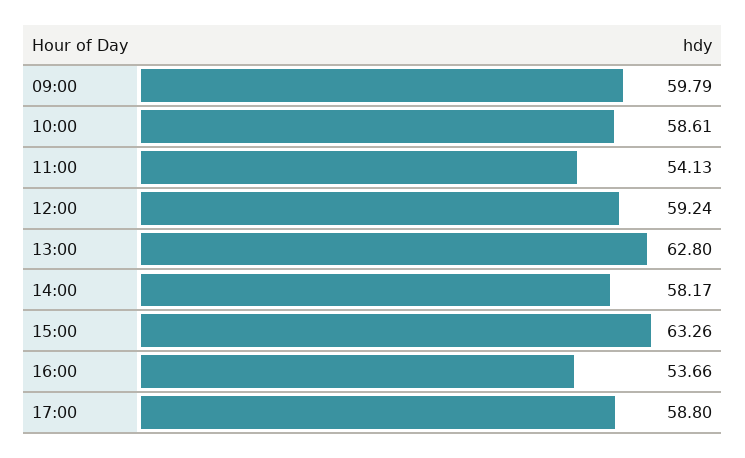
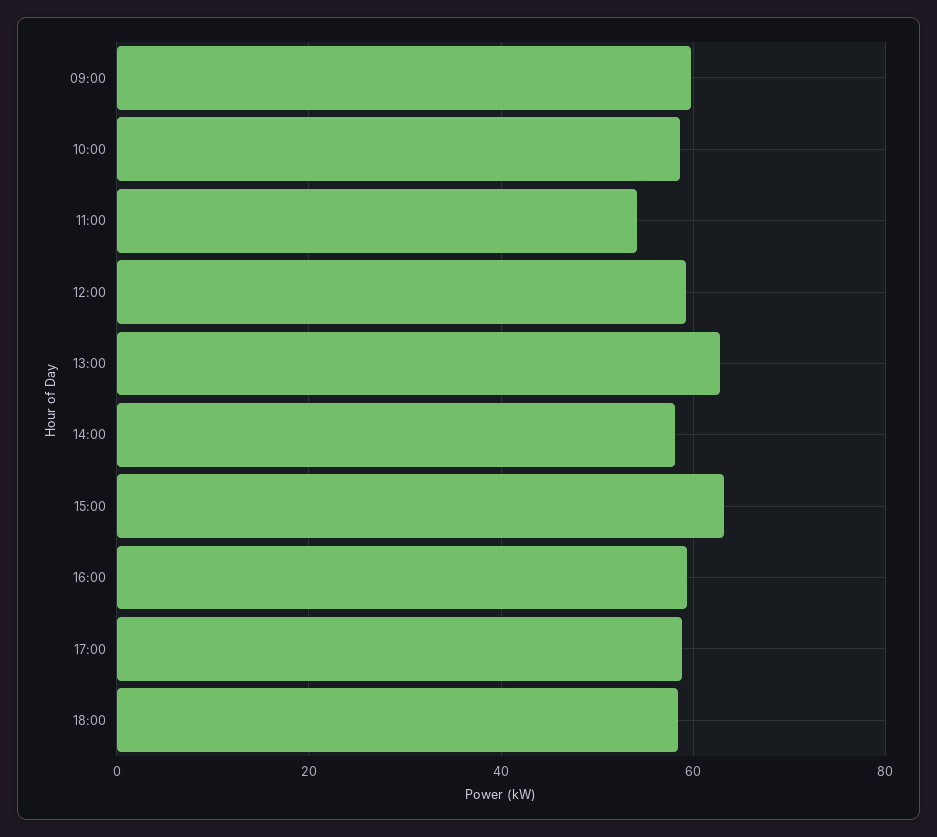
16:00: 53.66 -> 60
18:00: none -> 58

